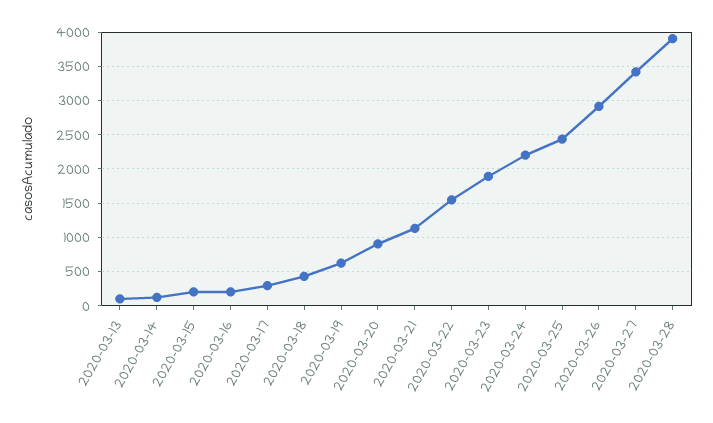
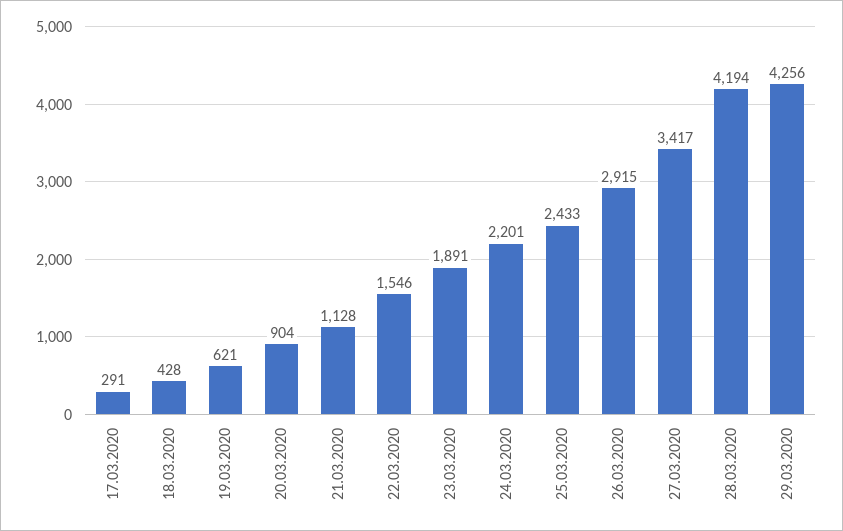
2020-03-13: 100 -> none
2020-03-14: 100 -> none
2020-03-15: 200 -> none
2020-03-16: 200 -> none
2020-03-28: 3900 -> 4194
29.03.2020: none -> 4256

